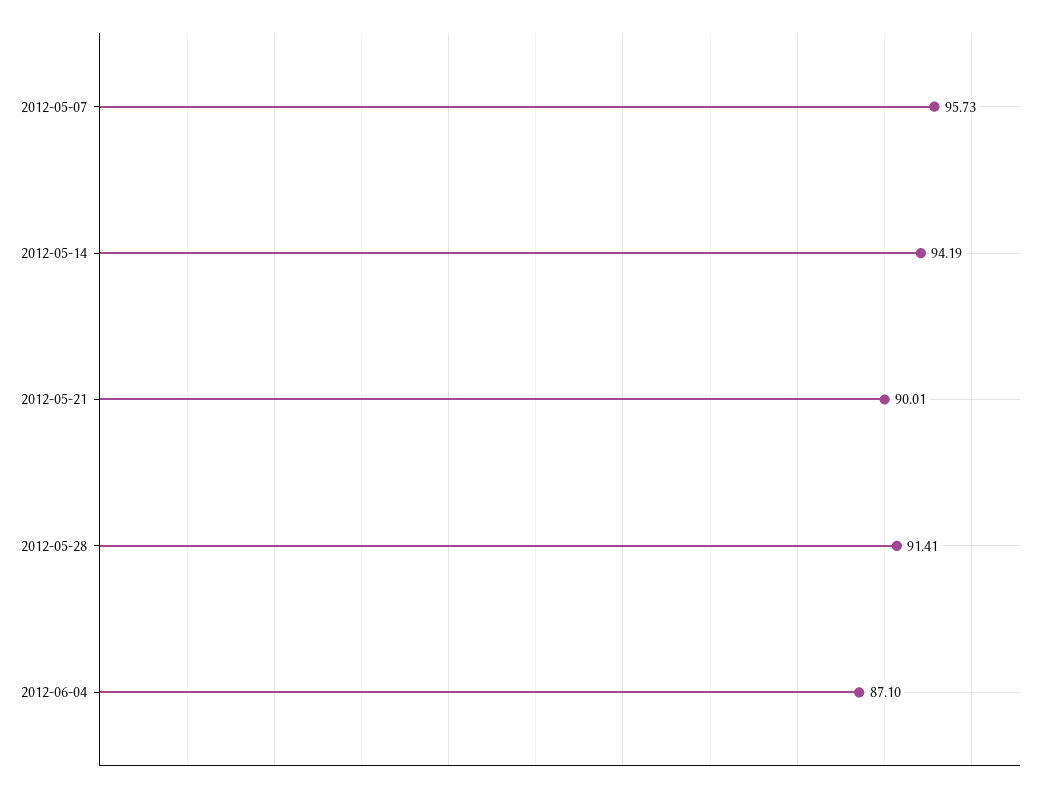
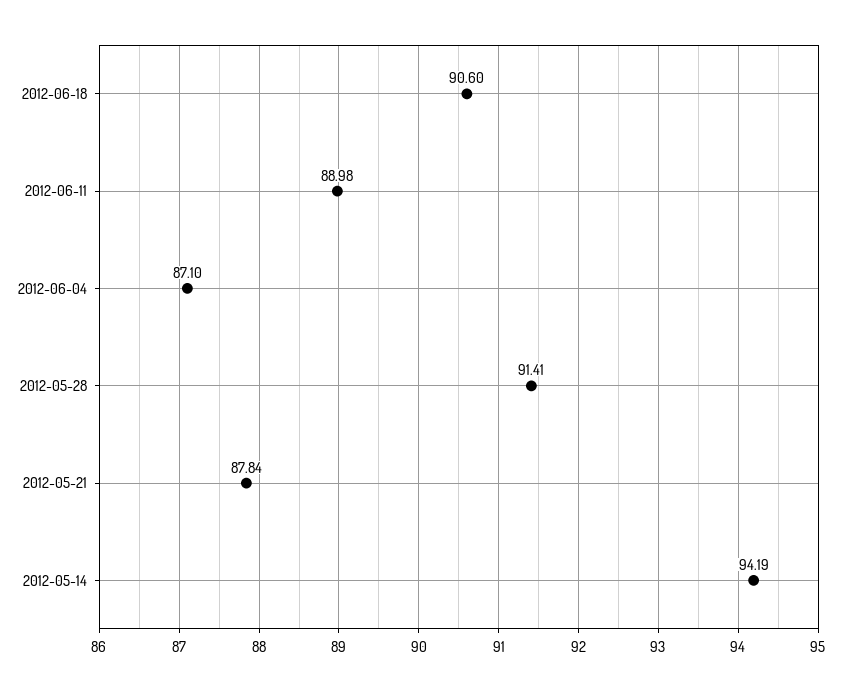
2012-05-07: 95.73 -> none
2012-05-21: 90.01 -> 87.84
2012-06-18: none -> 90.6
2012-06-11: none -> 88.98

